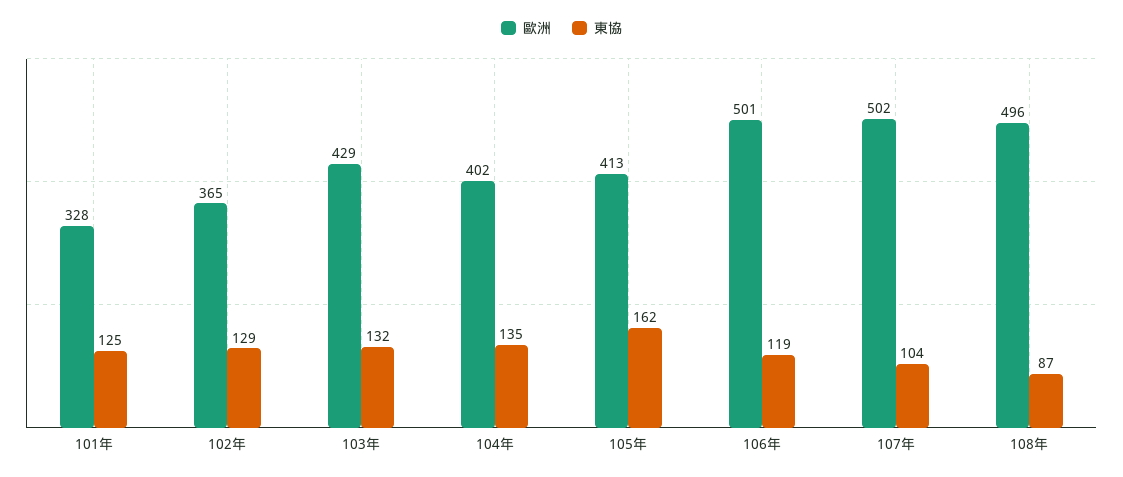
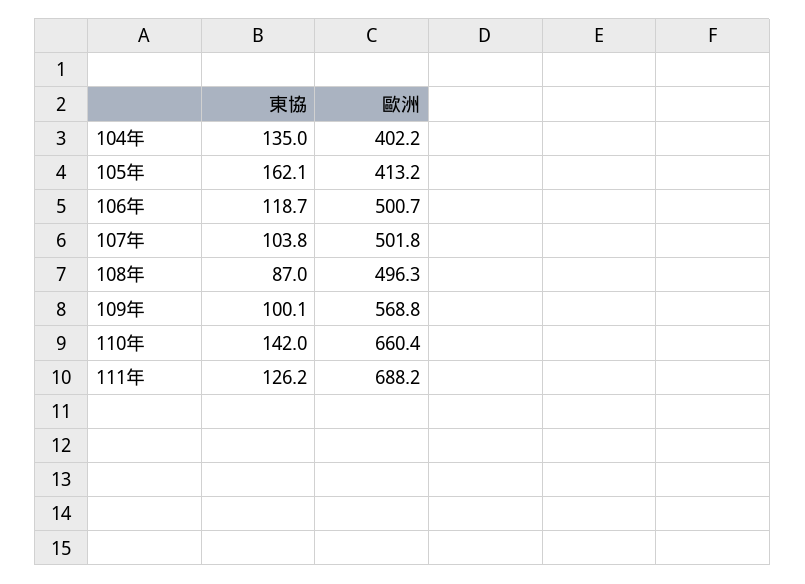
歐洲, 101年: 328 -> none
東協, 101年: 125 -> none
歐洲, 102年: 365 -> none
東協, 102年: 129 -> none
歐洲, 103年: 429 -> none
東協, 103年: 132 -> none
東協, 109年: none -> 100.1
歐洲, 109年: none -> 568.8
東協, 110年: none -> 142
歐洲, 110年: none -> 660.4
東協, 111年: none -> 126.2
歐洲, 111年: none -> 688.2

